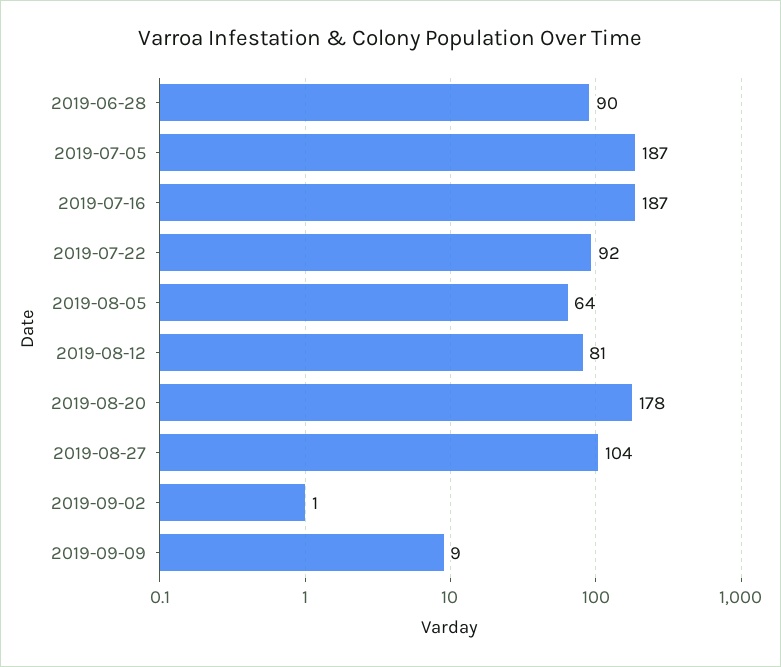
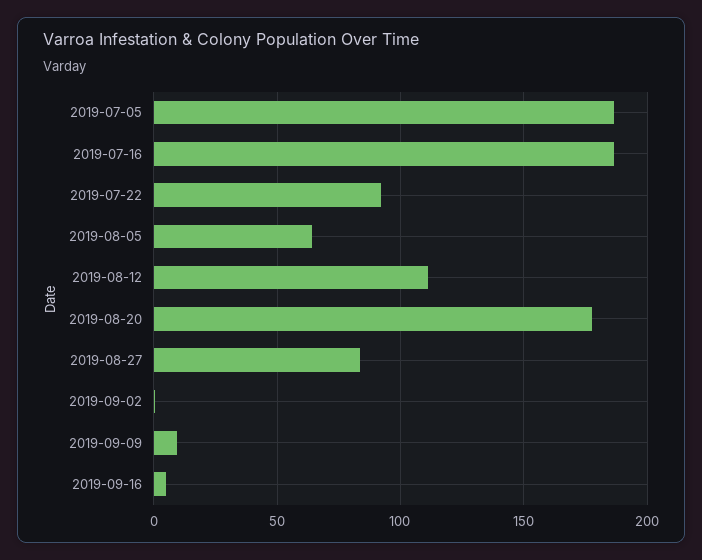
2019-06-28: 90 -> none
2019-08-12: 81 -> 110
2019-08-27: 104 -> 85
2019-09-16: none -> 5

